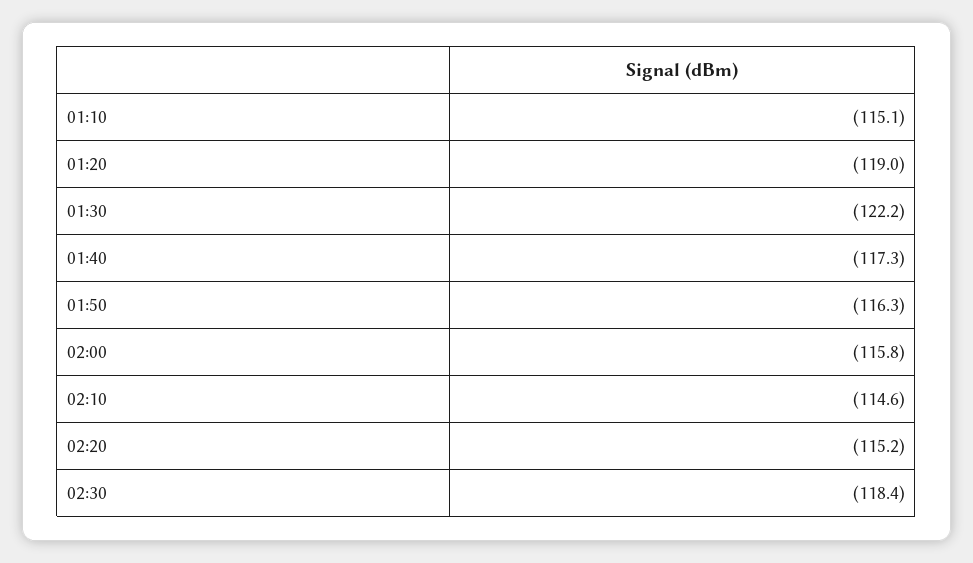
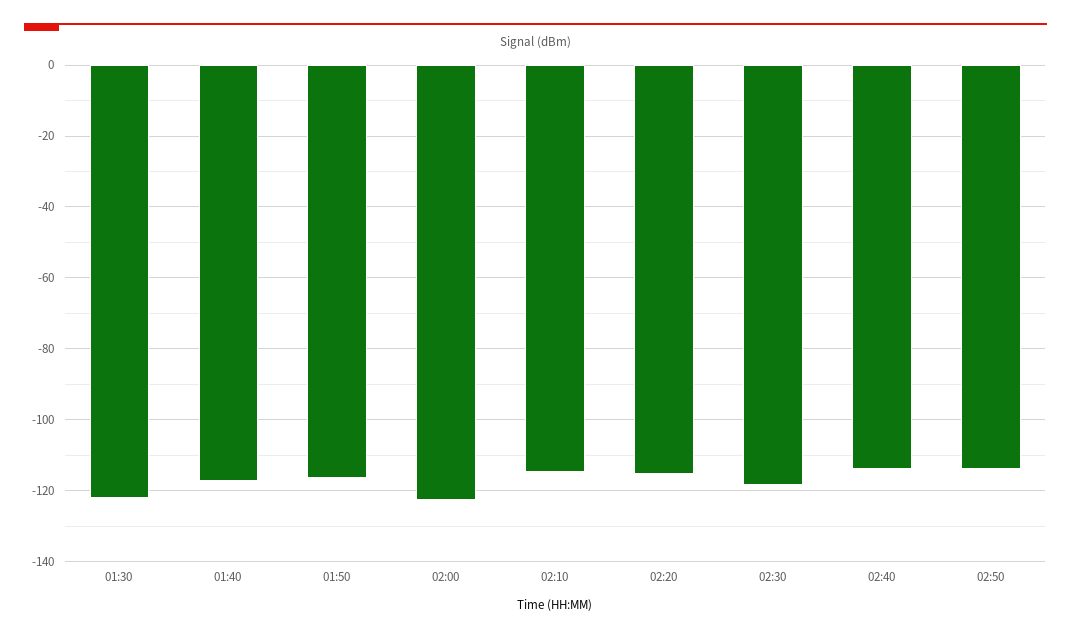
01:10: -115.1 -> none
01:20: -119 -> none
02:00: -115.8 -> -122
02:40: none -> -114
02:50: none -> -114

